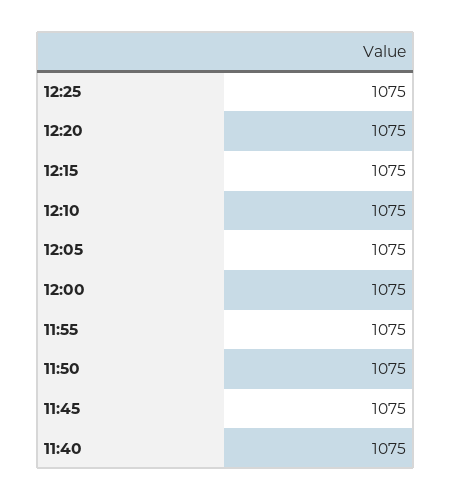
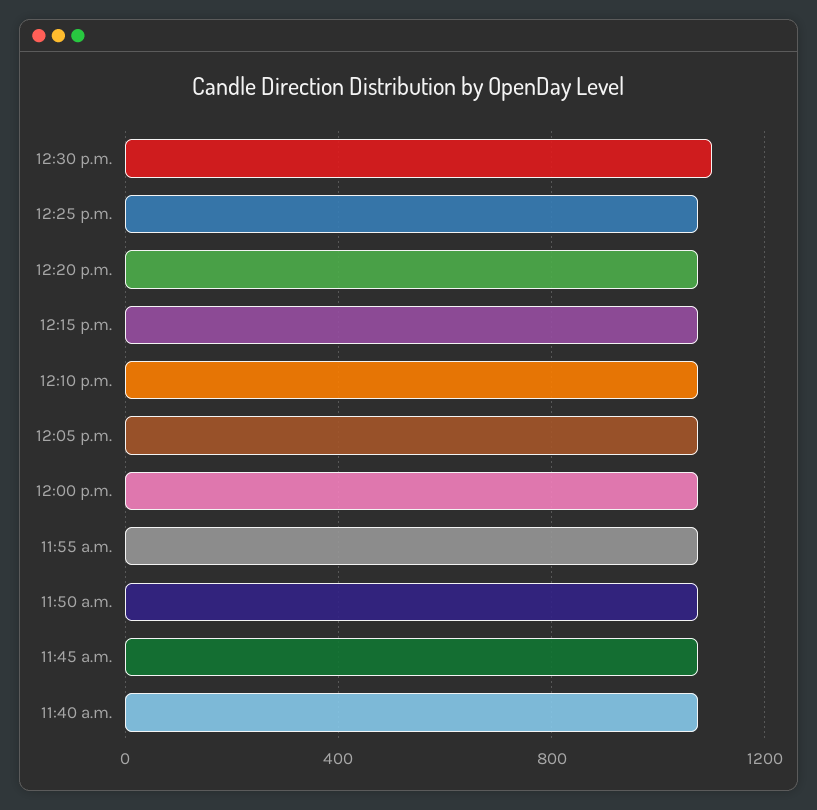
12:30 p.m.: none -> 1100

